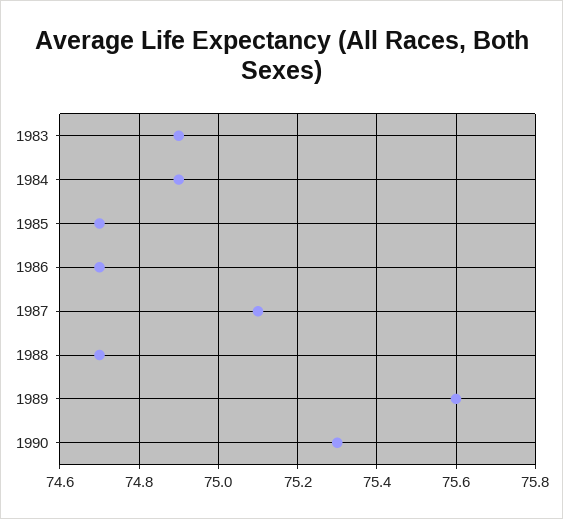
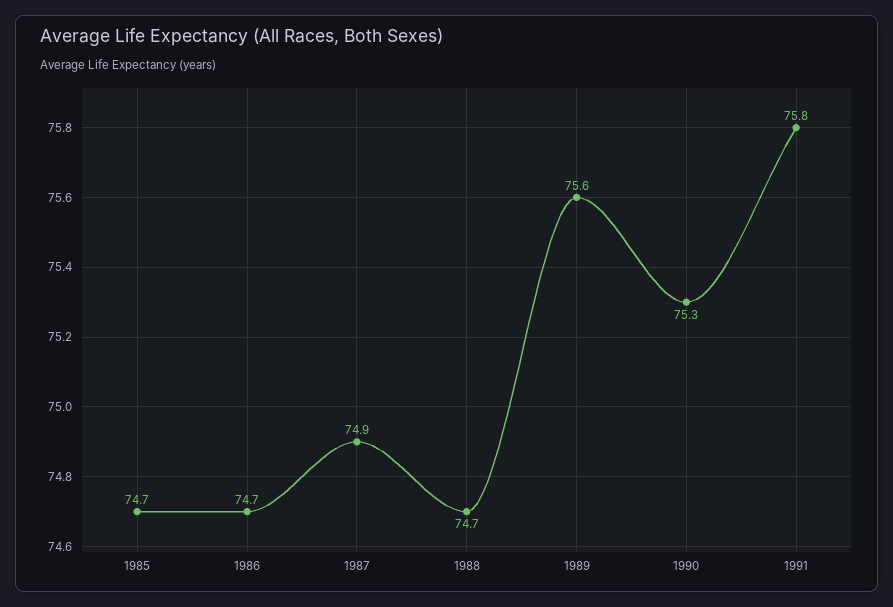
1983: 74.9 -> none
1984: 74.9 -> none
1987: 75.1 -> 74.9
1991: none -> 75.8

